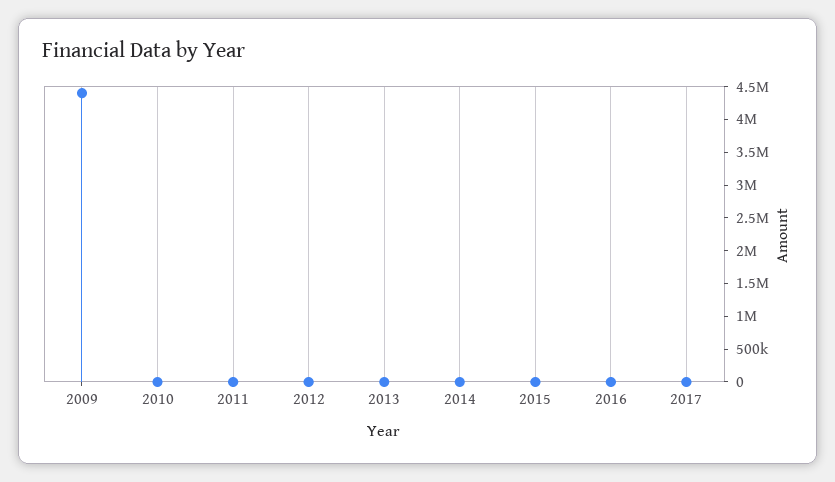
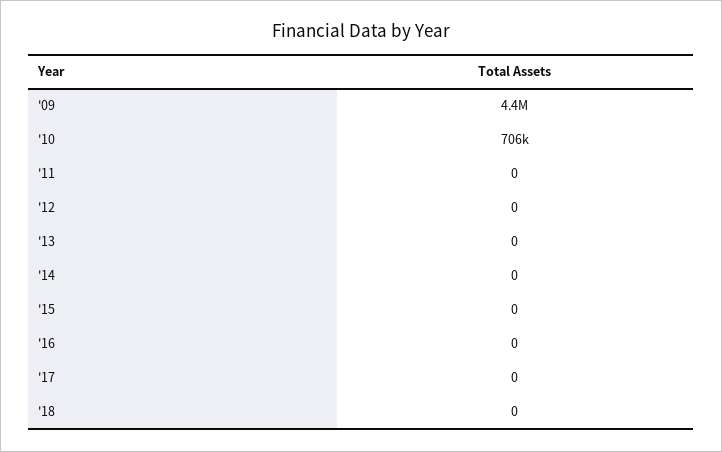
2010: 0 -> 706000
'18: none -> 0

